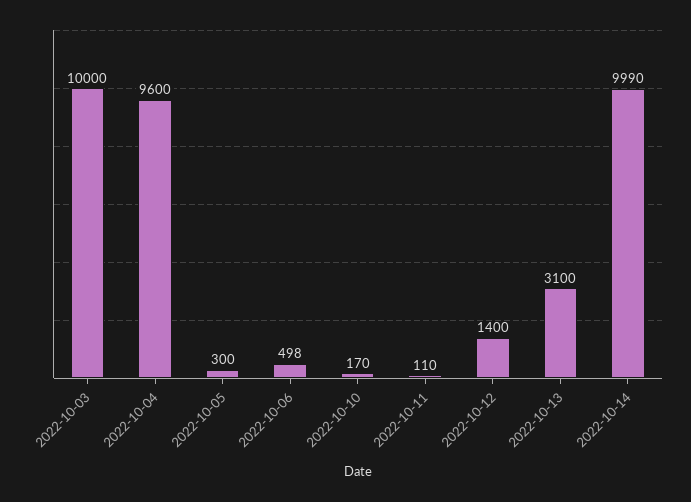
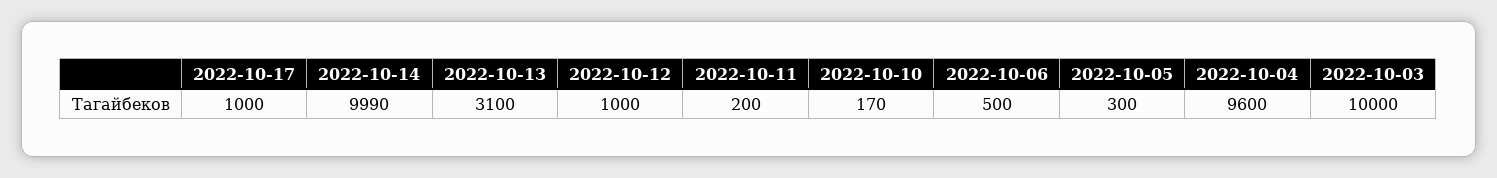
2022-10-06: 498 -> 500
2022-10-11: 110 -> 200
2022-10-12: 1400 -> 1000
2022-10-17: none -> 1000

